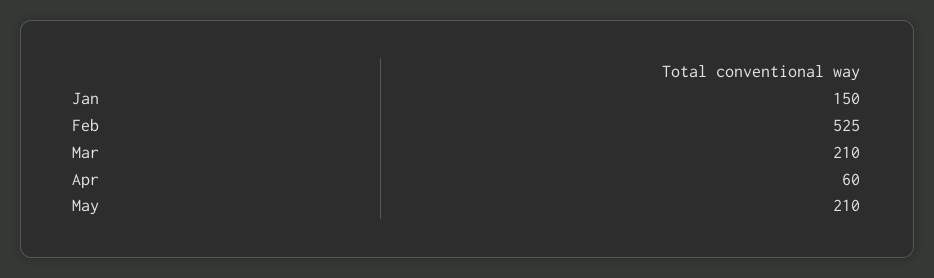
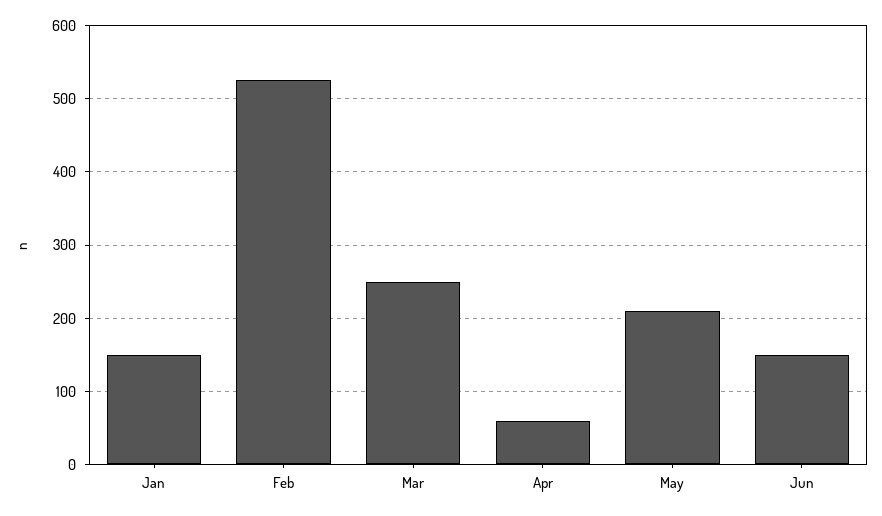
Mar: 210 -> 250
Jun: none -> 150

